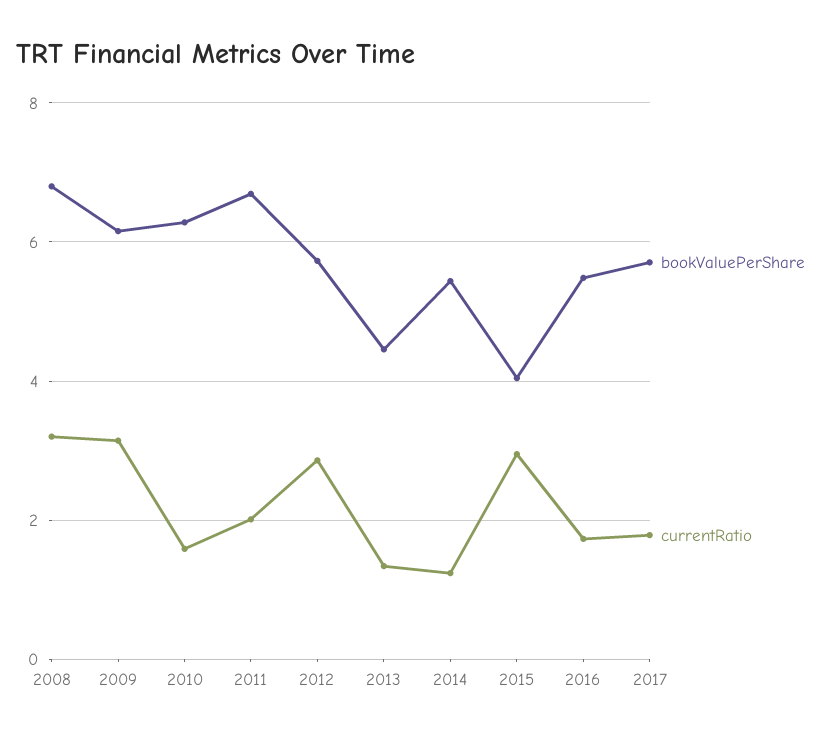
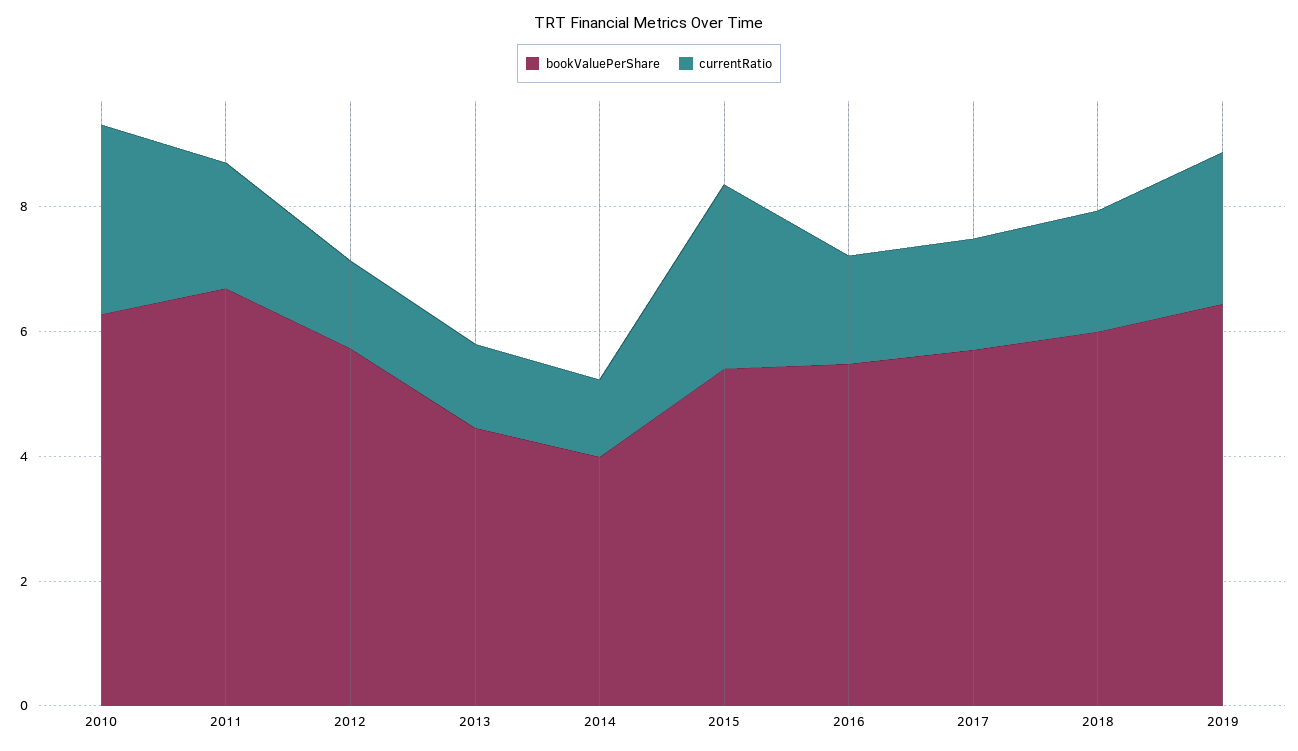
bookValuePerShare, 2008: 6.8 -> none
currentRatio, 2008: 3.2 -> none
bookValuePerShare, 2009: 6.2 -> none
currentRatio, 2009: 3.2 -> none
currentRatio, 2010: 1.6 -> 3
currentRatio, 2012: 2.8 -> 1.5
bookValuePerShare, 2014: 5.4 -> 4
bookValuePerShare, 2015: 4 -> 5.5
bookValuePerShare, 2018: none -> 6
currentRatio, 2018: none -> 2
bookValuePerShare, 2019: none -> 6.5
currentRatio, 2019: none -> 2.5

